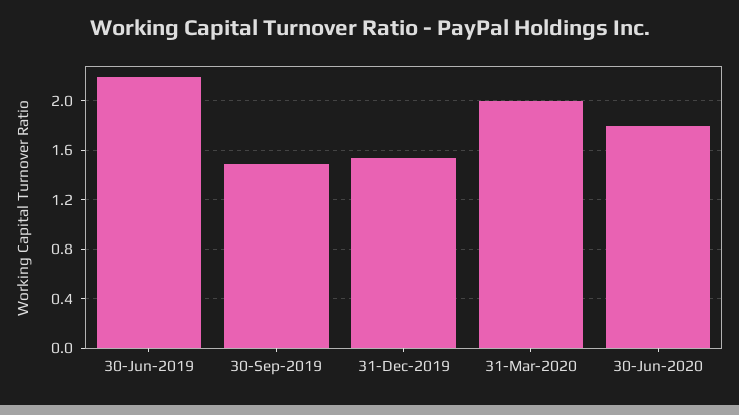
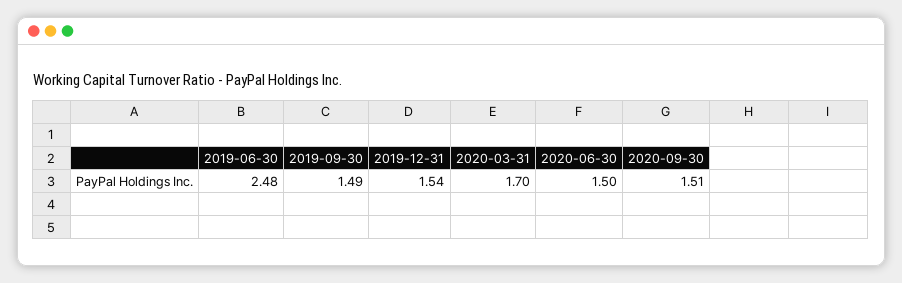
30-Jun-2019: 2.2 -> 2.48
31-Mar-2020: 2 -> 1.7
30-Jun-2020: 1.8 -> 1.5
2020-09-30: none -> 1.51

